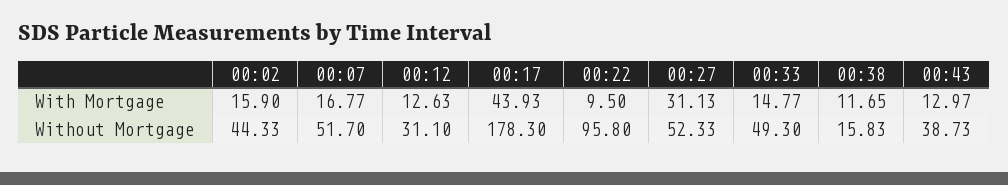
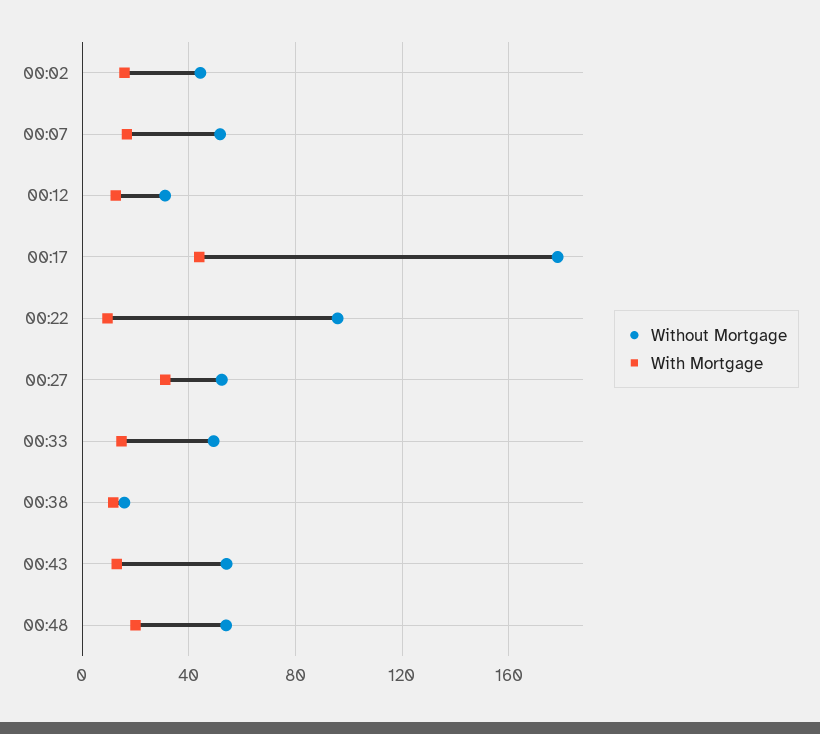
Without Mortgage, 00:43: 38.73 -> 55
Without Mortgage, 00:48: none -> 55
With Mortgage, 00:48: none -> 20

